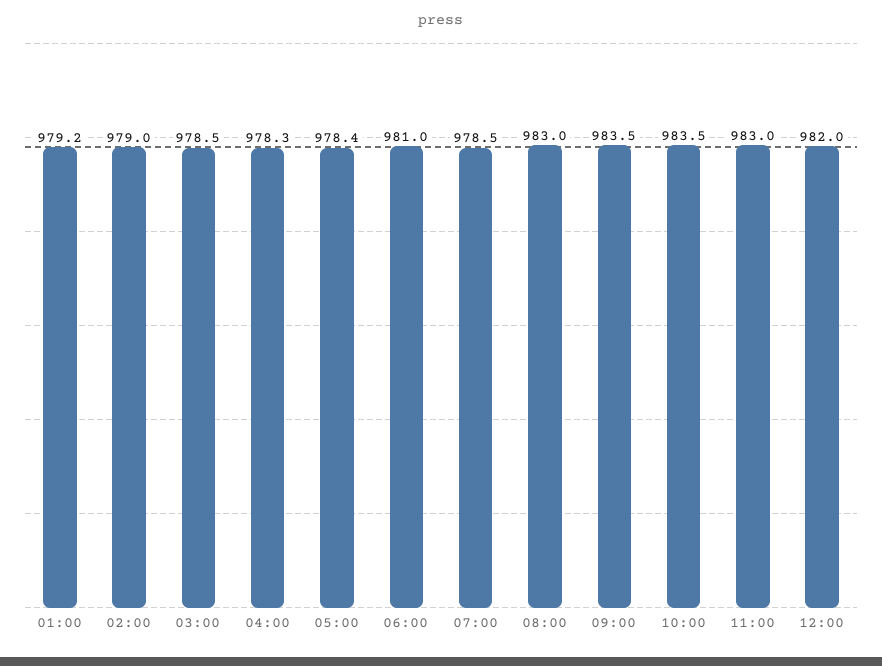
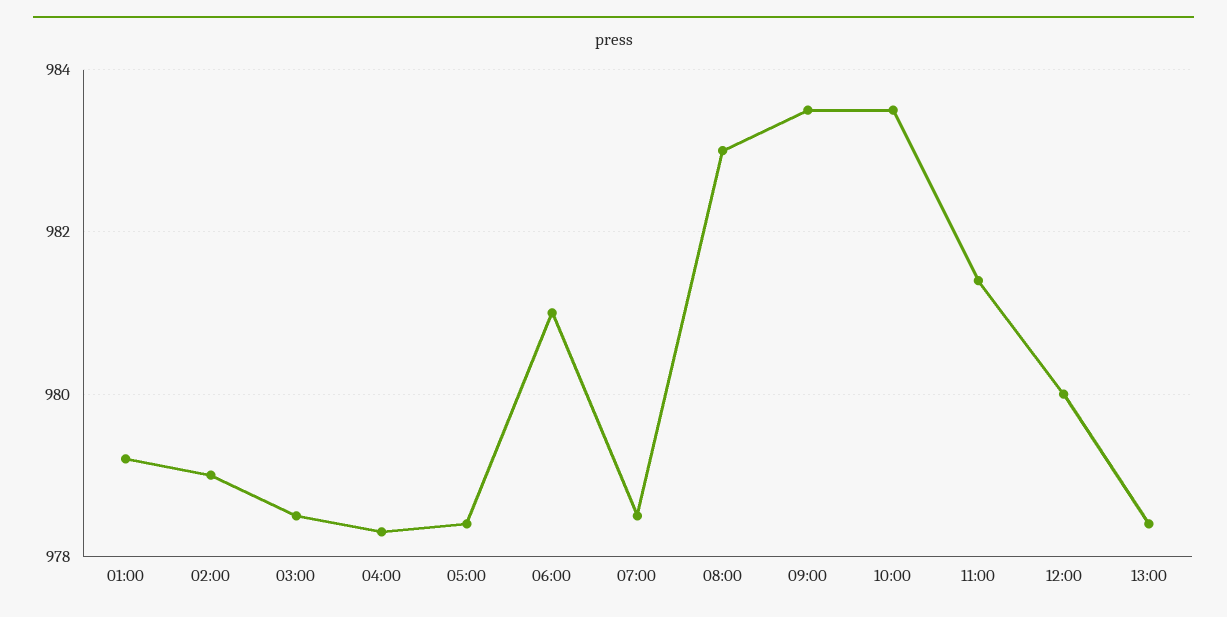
11:00: 983 -> 981.5
12:00: 982 -> 980
13:00: none -> 978.5

